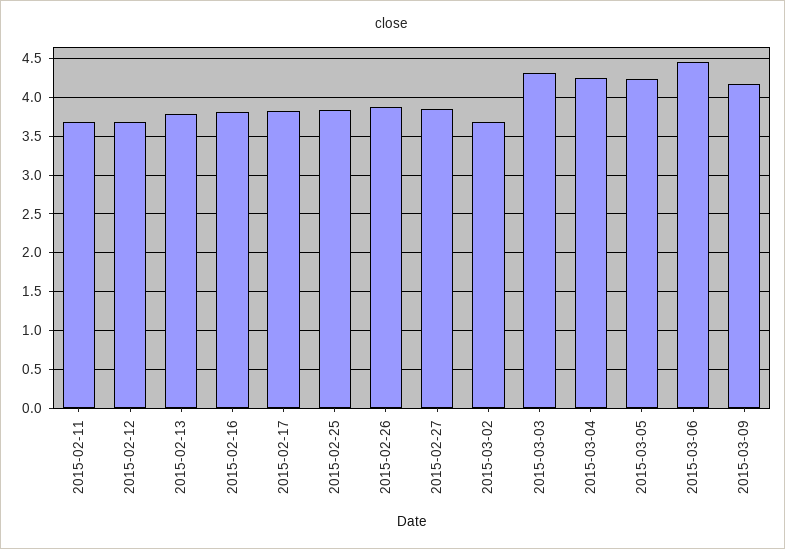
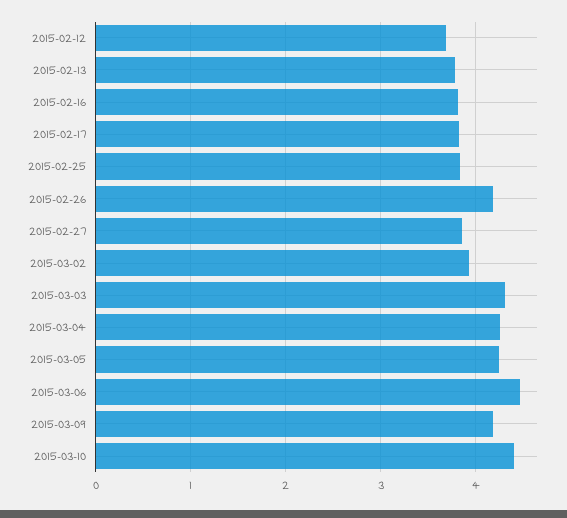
2015-02-11: 3.7 -> none
2015-02-26: 3.9 -> 4.2
2015-03-02: 3.7 -> 3.9
2015-03-10: none -> 4.4

